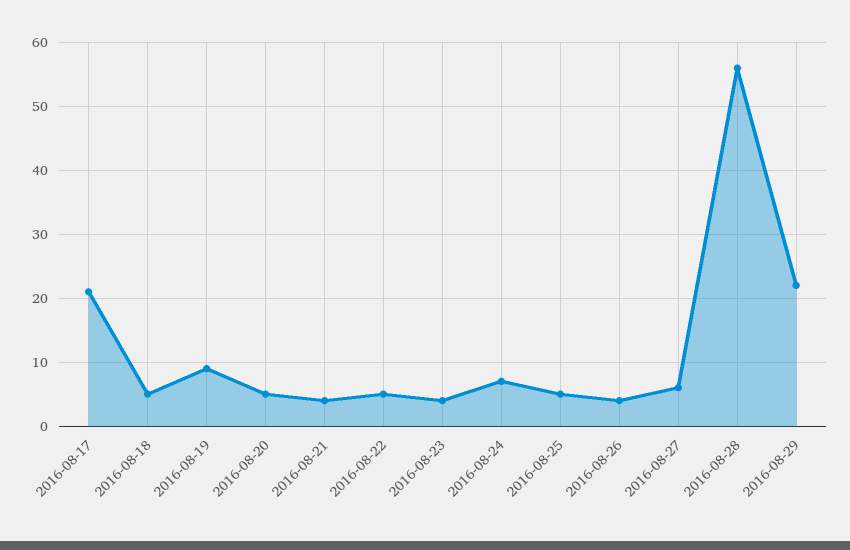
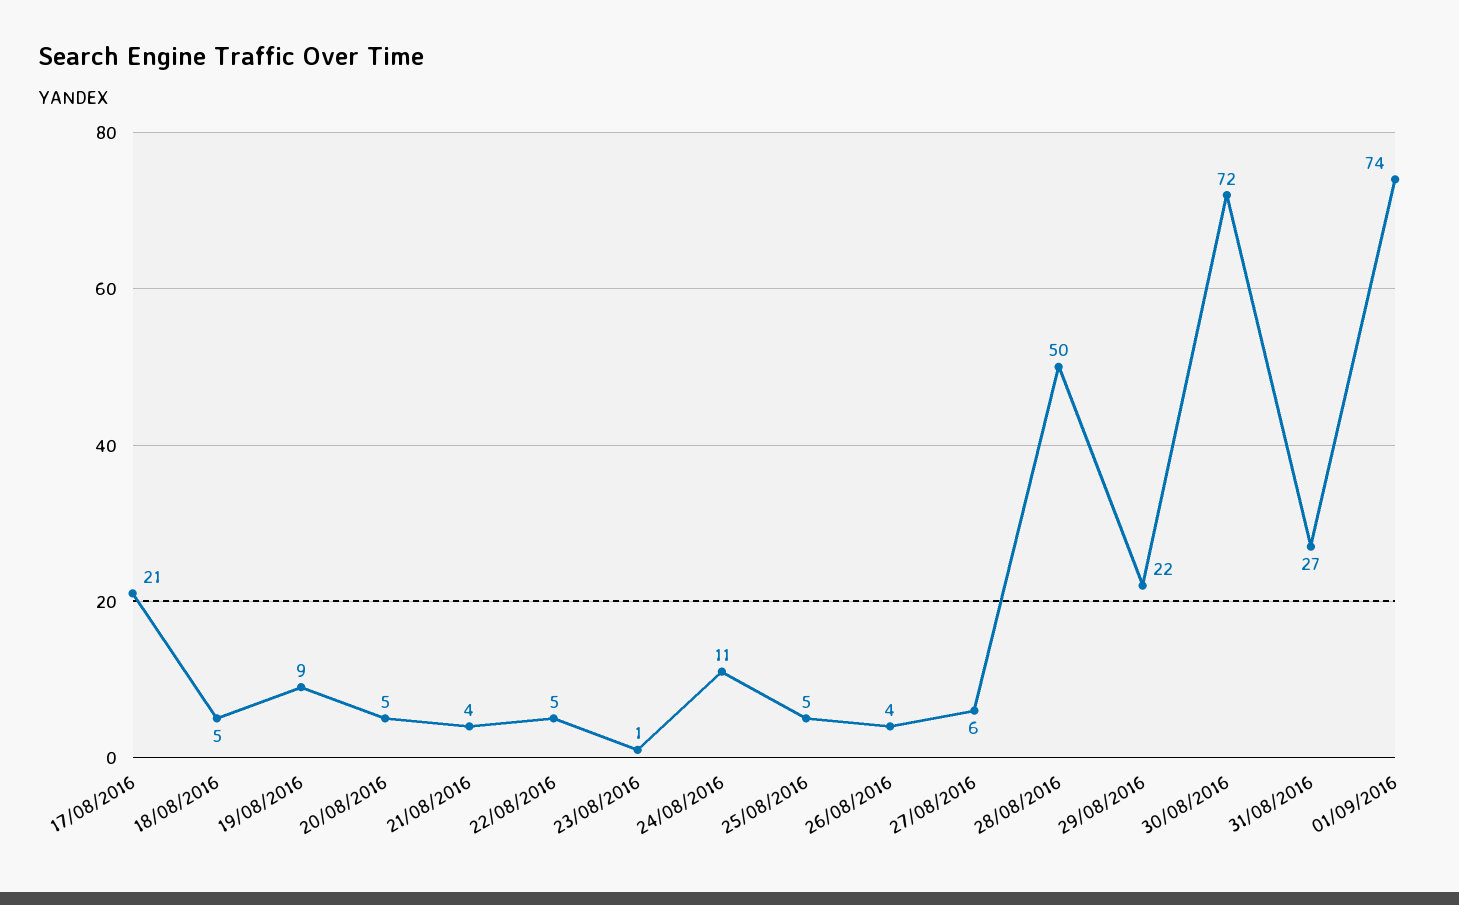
2016-08-23: 4 -> 1
2016-08-24: 7 -> 11
2016-08-28: 56 -> 50
30/08/2016: none -> 72
31/08/2016: none -> 27
01/09/2016: none -> 74

